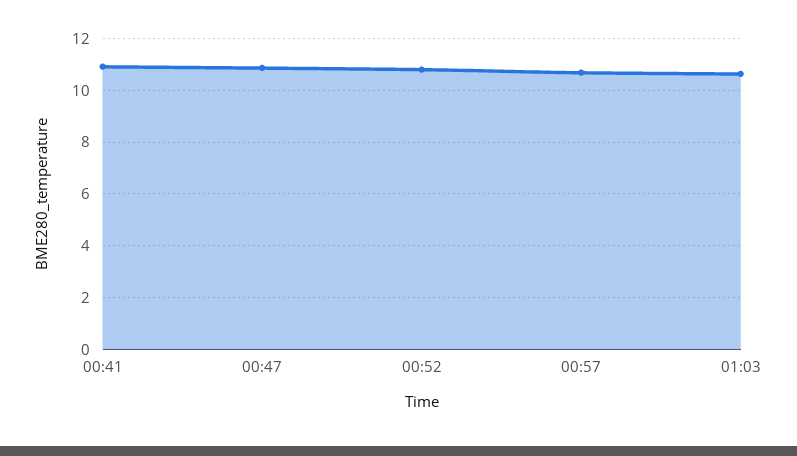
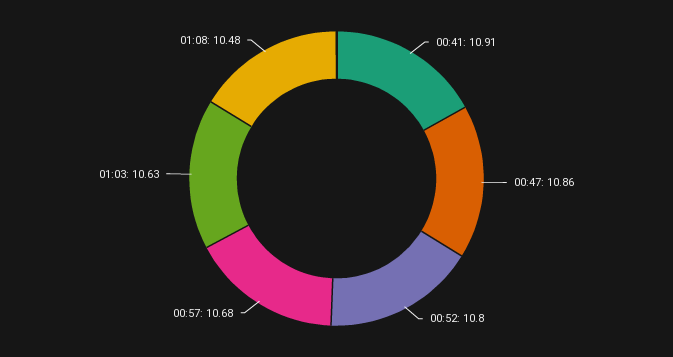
01:08: none -> 10.48

